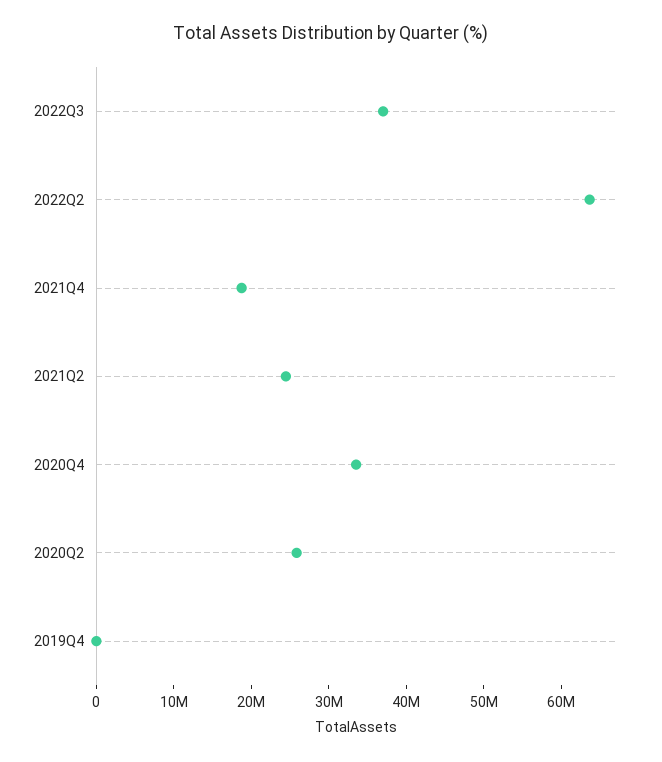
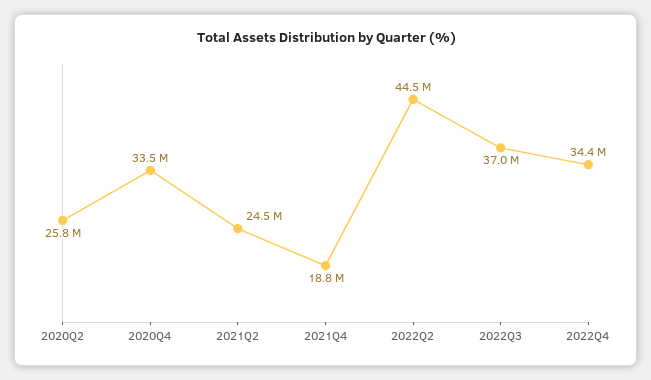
2022Q2: 64000000 -> 44500000
2019Q4: 0 -> none
2022Q4: none -> 34400000

